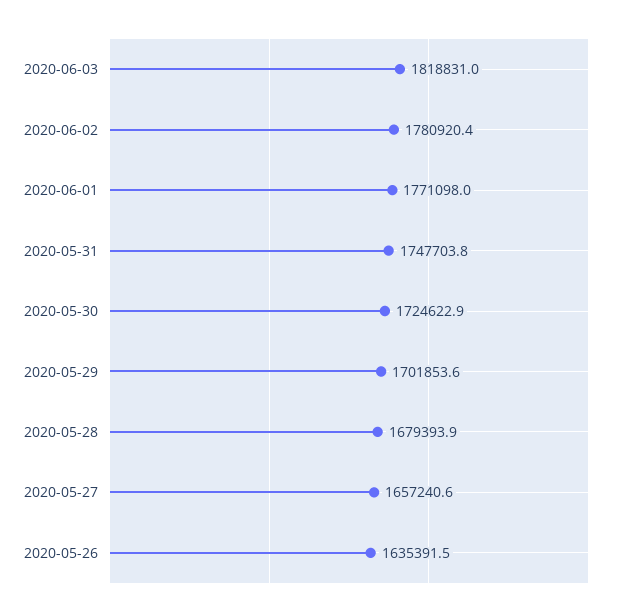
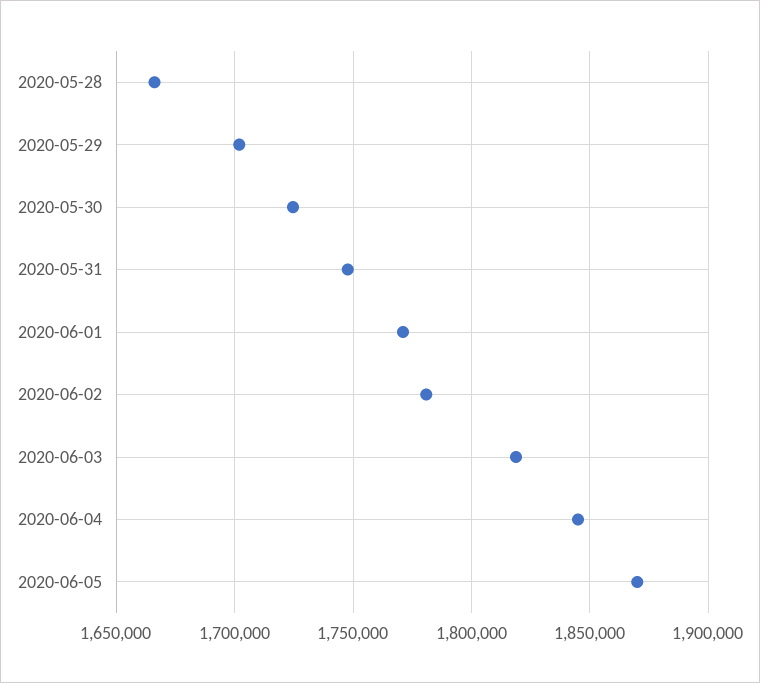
2020-05-28: 1679393.9 -> 1665000
2020-05-27: 1657240.6 -> none
2020-05-26: 1635391.5 -> none
2020-06-04: none -> 1845000
2020-06-05: none -> 1870000

